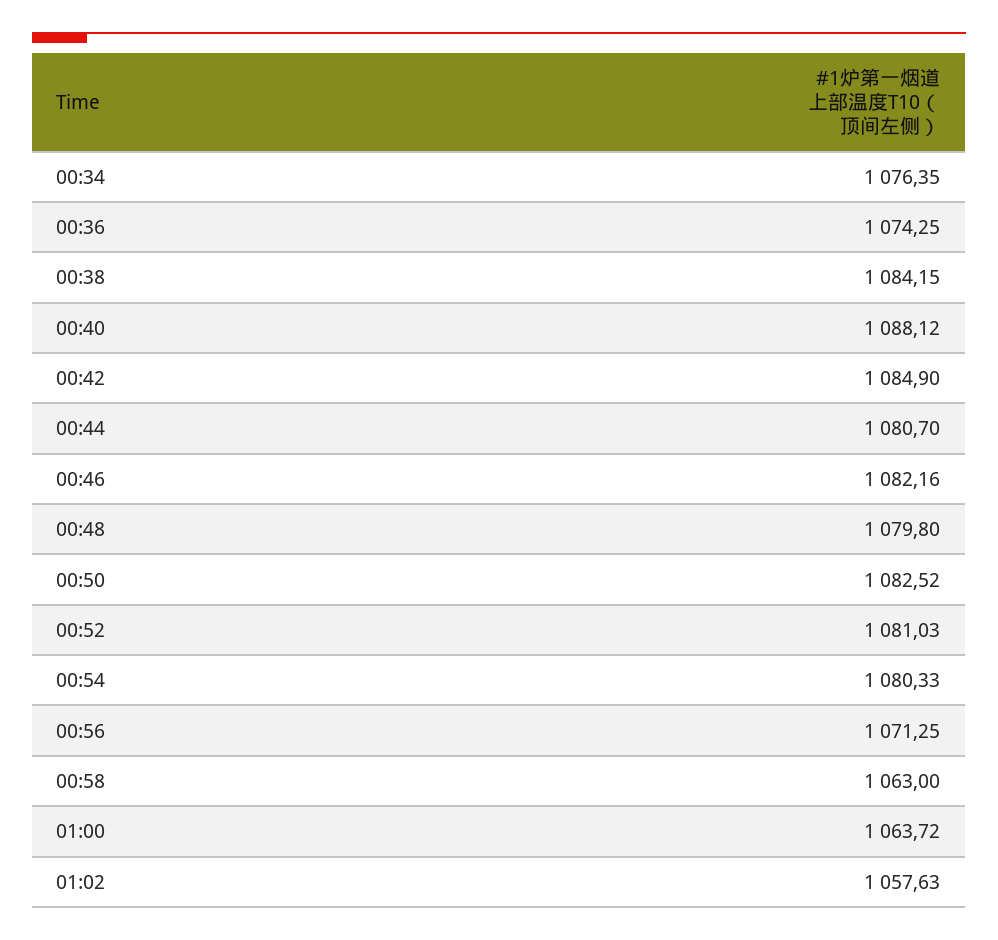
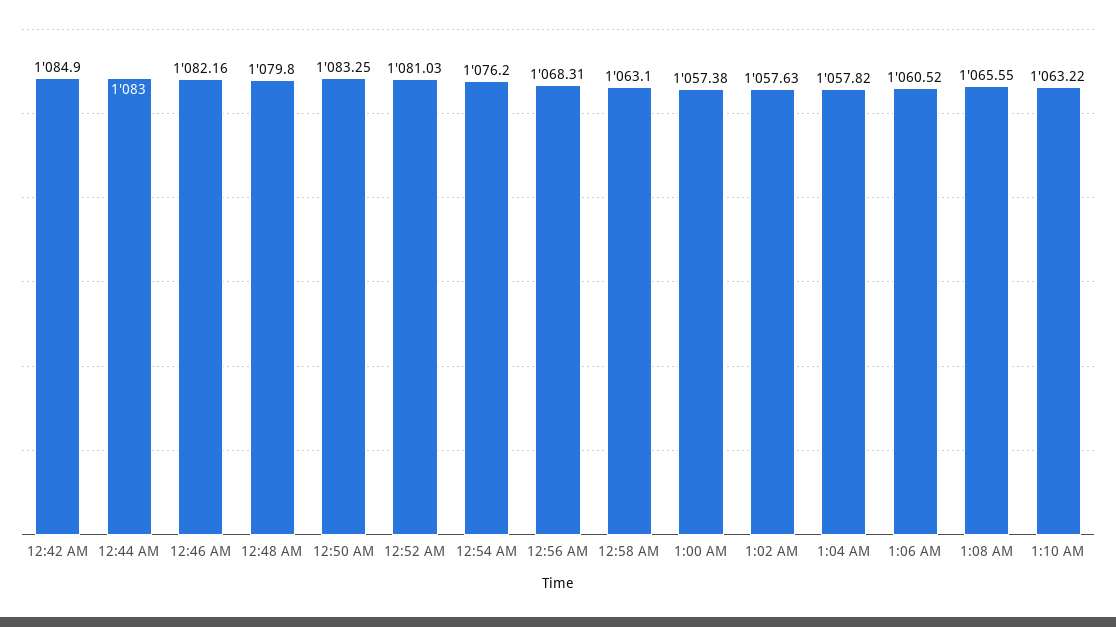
00:34: 1076.35 -> none
00:36: 1074.25 -> none
00:38: 1084.15 -> none
00:40: 1088.12 -> none
00:44: 1080.7 -> 1083
00:50: 1082.52 -> 1083.25
00:54: 1080.33 -> 1076.2
00:56: 1071.25 -> 1068.31
00:58: 1063 -> 1063.1
01:00: 1063.72 -> 1057.38
1:04 AM: none -> 1057.82
1:06 AM: none -> 1060.52
1:08 AM: none -> 1065.55
1:10 AM: none -> 1063.22

